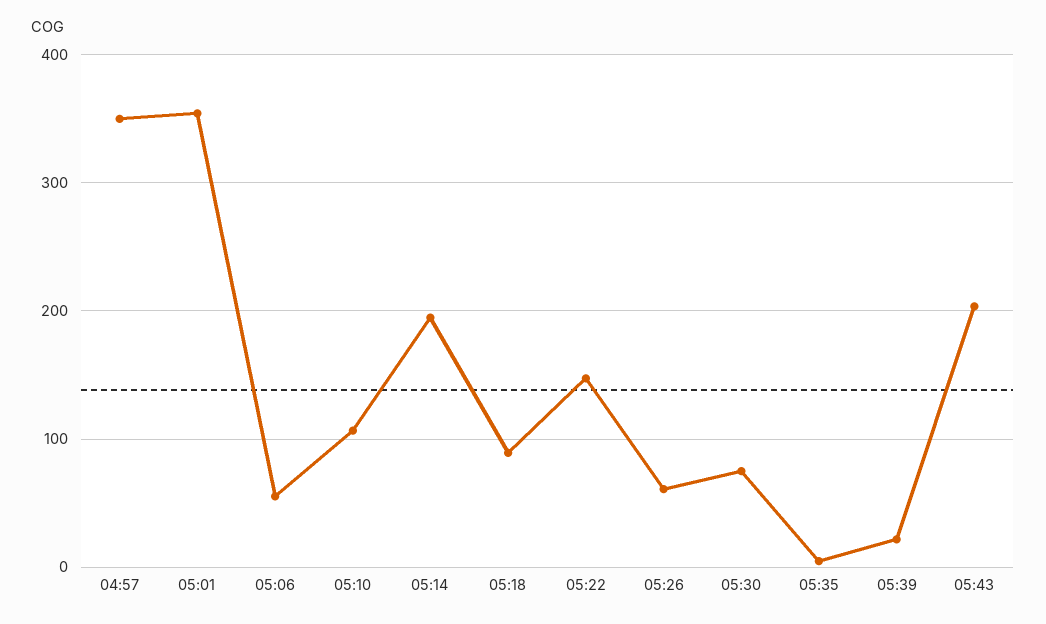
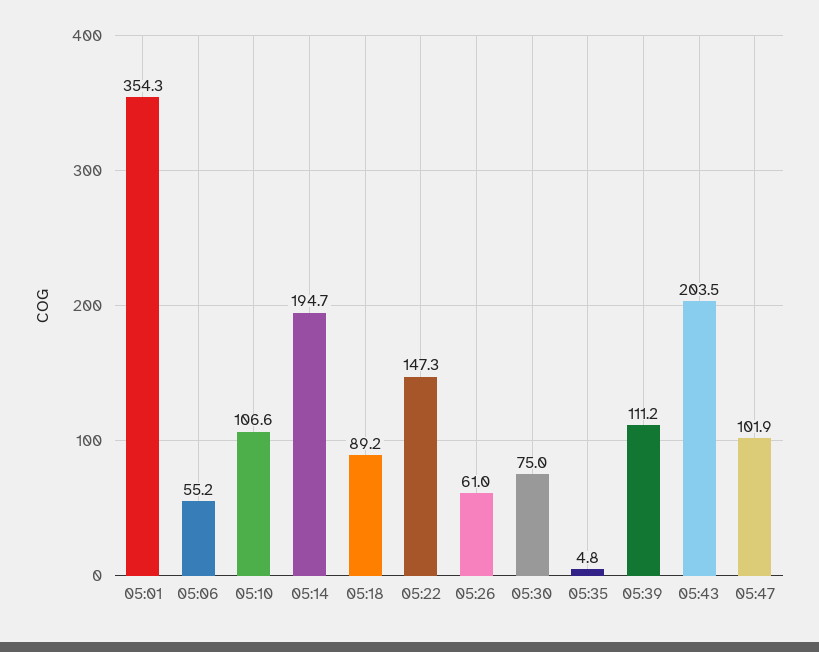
04:57: 350 -> none
05:39: 20 -> 111.2
05:47: none -> 101.9

